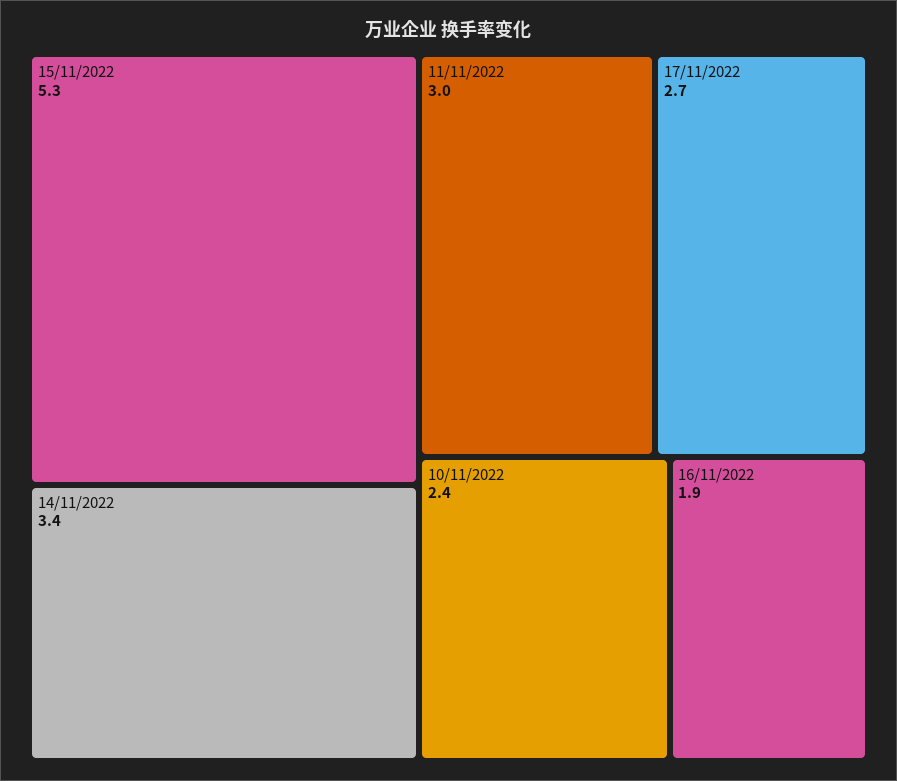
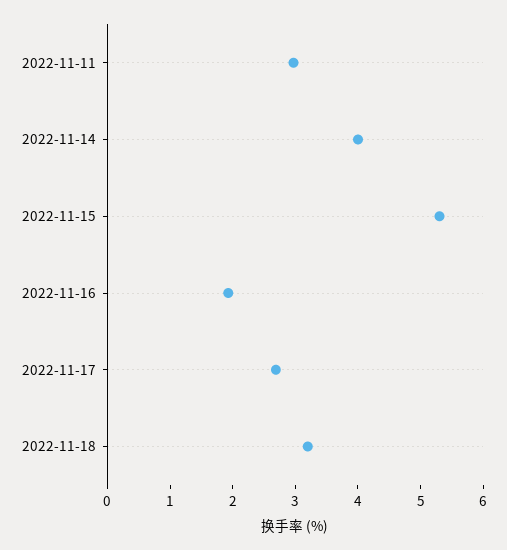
14/11/2022: 3.4 -> 4
10/11/2022: 2.4 -> none
2022-11-18: none -> 3.2

